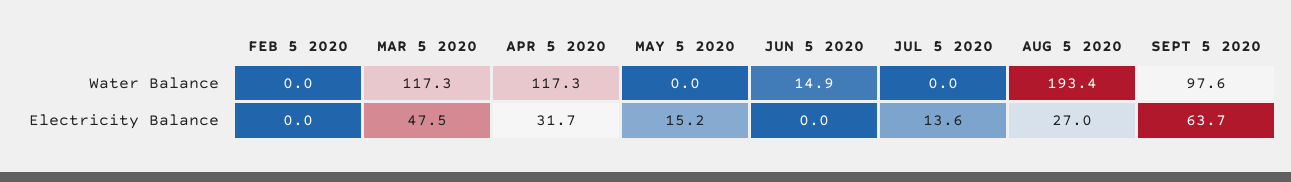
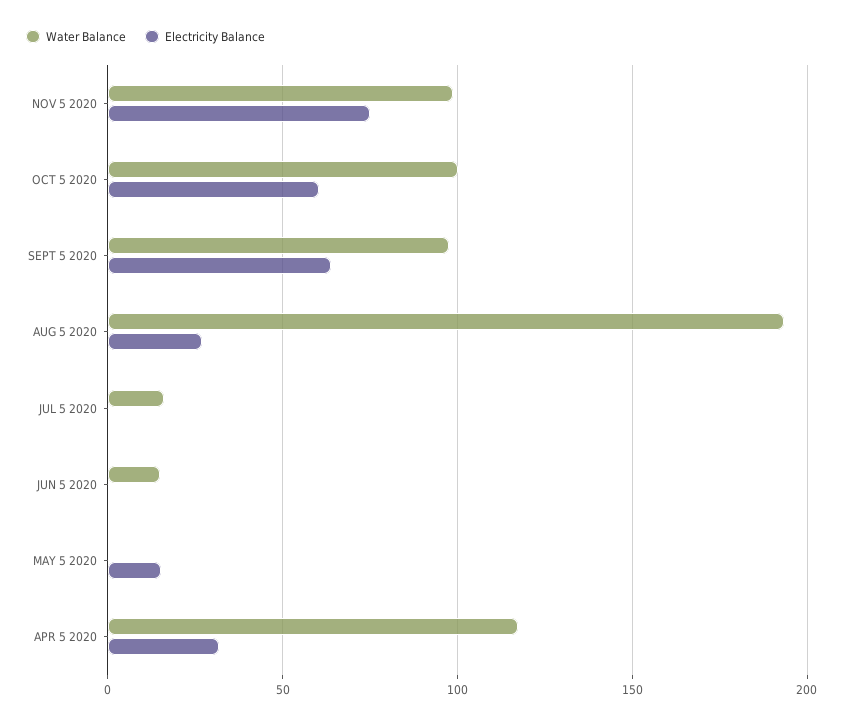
Water Balance, FEB 5 2020: 0 -> none
Water Balance, MAR 5 2020: 117.3 -> none
Water Balance, JUL 5 2020: 0 -> 15
Electricity Balance, FEB 5 2020: 0 -> none
Electricity Balance, MAR 5 2020: 47.5 -> none
Electricity Balance, JUL 5 2020: 13.6 -> 0
Water Balance, NOV 5 2020: none -> 100
Electricity Balance, NOV 5 2020: none -> 75
Water Balance, OCT 5 2020: none -> 100
Electricity Balance, OCT 5 2020: none -> 60

